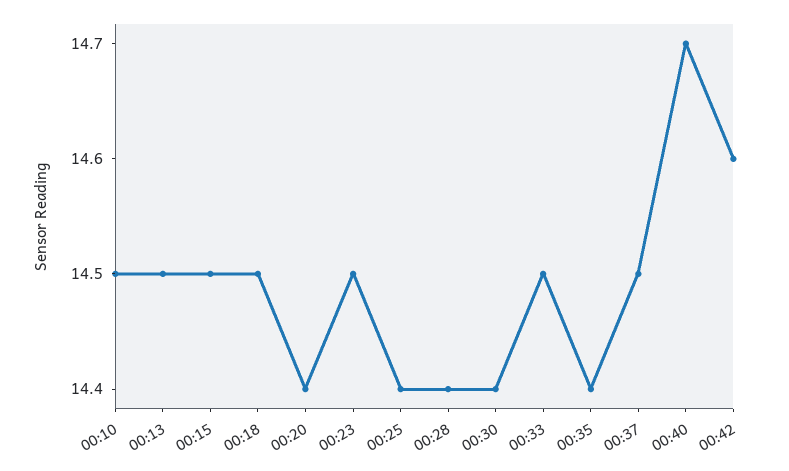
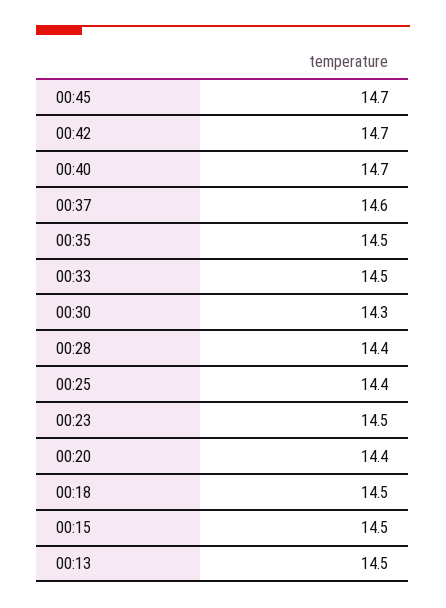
00:10: 14.5 -> none
00:30: 14.4 -> 14.3
00:35: 14.4 -> 14.5
00:37: 14.5 -> 14.6
00:42: 14.6 -> 14.7
00:45: none -> 14.7

